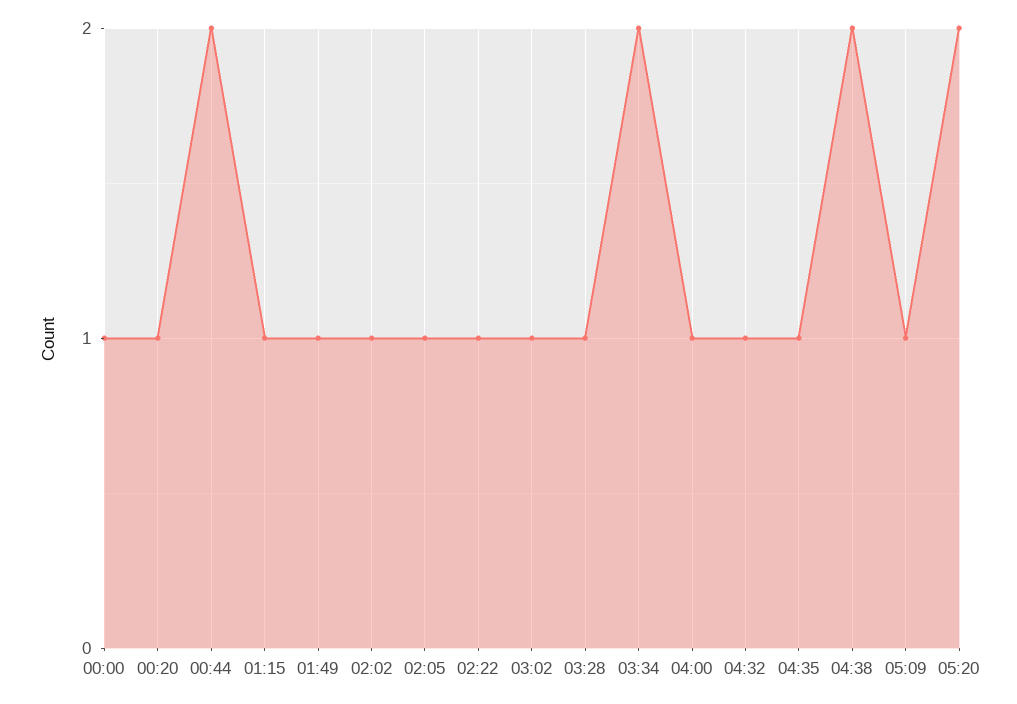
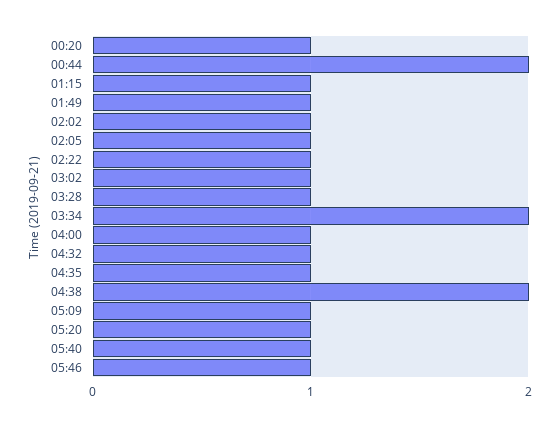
00:00: 1 -> none
05:20: 2 -> 1
05:40: none -> 1
05:46: none -> 1

